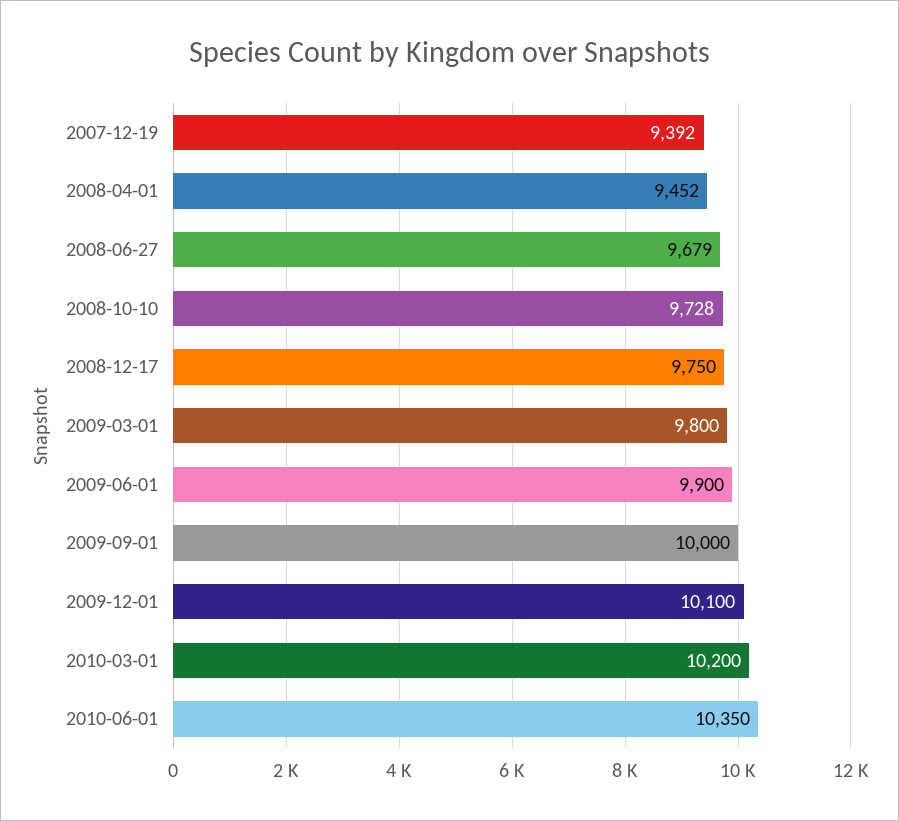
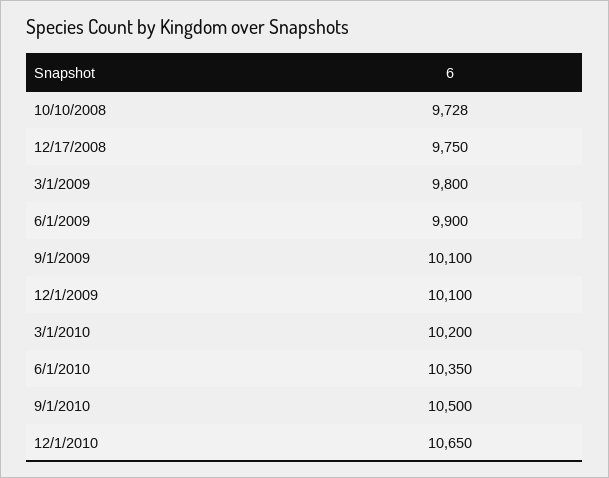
2007-12-19: 9392 -> none
2008-04-01: 9452 -> none
2008-06-27: 9679 -> none
2009-09-01: 10000 -> 10100
9/1/2010: none -> 10500
12/1/2010: none -> 10650

